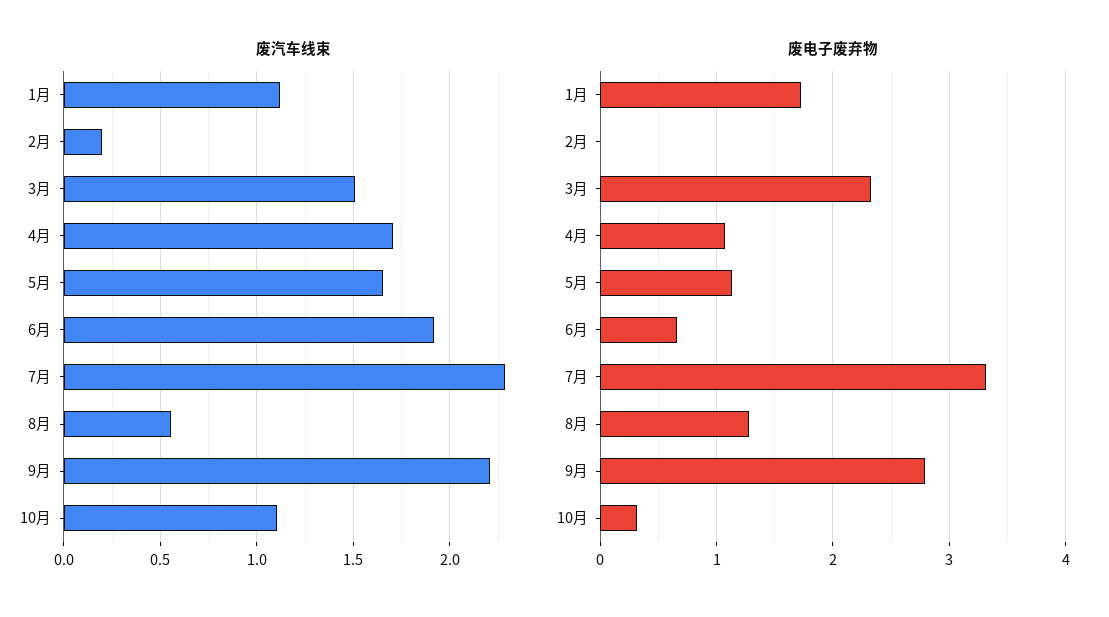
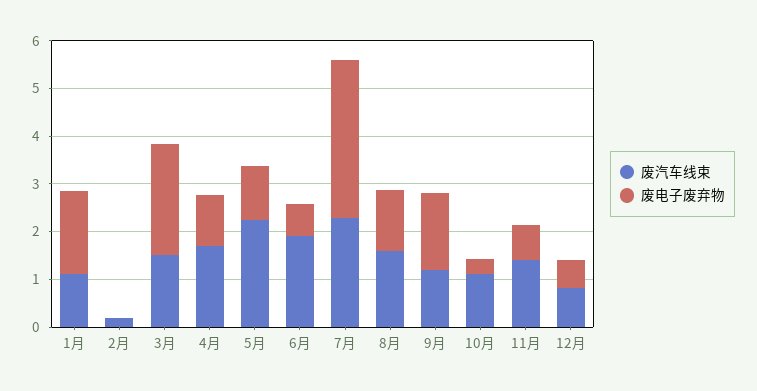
废汽车线束, 5月: 1.65 -> 2.2
废汽车线束, 8月: 0.55 -> 1.6
废汽车线束, 9月: 2.2 -> 1.2
废电子废弃物, 9月: 2.8 -> 1.6
废汽车线束, 11月: none -> 1.4
废电子废弃物, 11月: none -> 0.8
废汽车线束, 12月: none -> 0.8
废电子废弃物, 12月: none -> 0.6

